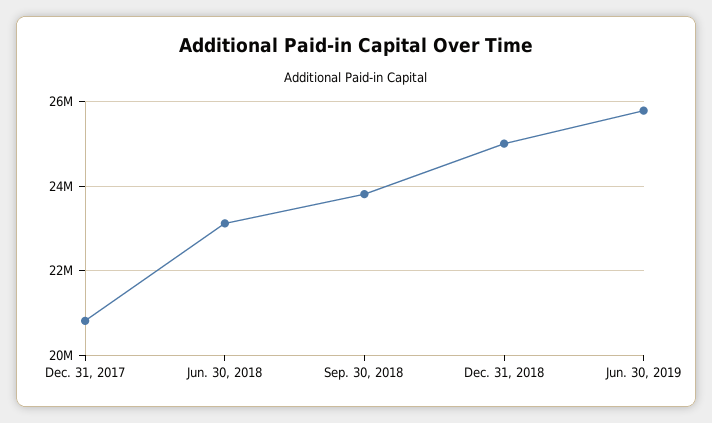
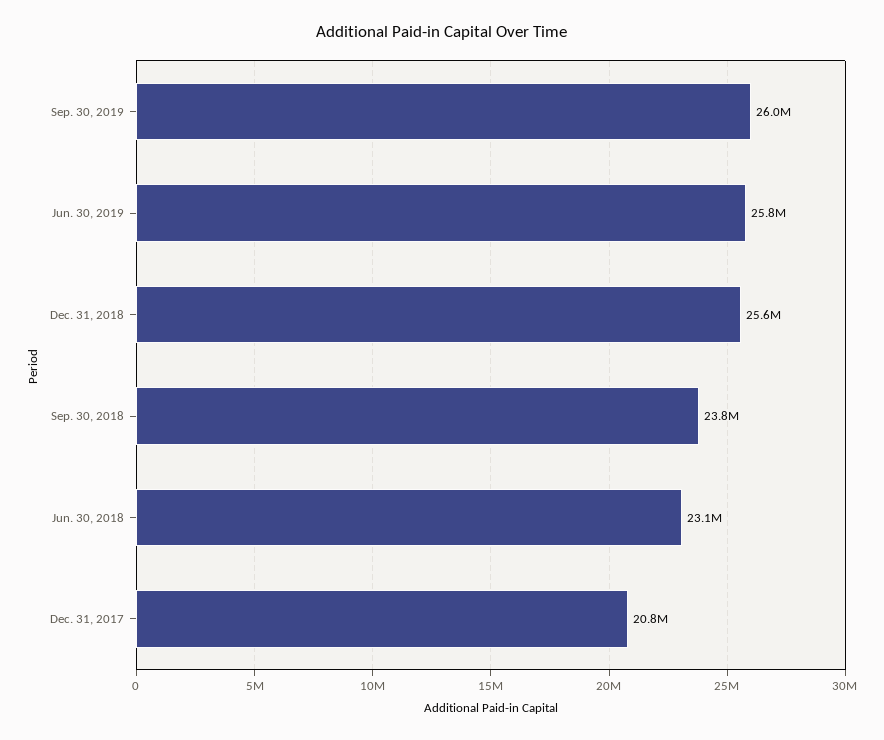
Dec. 31, 2018: 25000000 -> 25600000
Sep. 30, 2019: none -> 26000000

